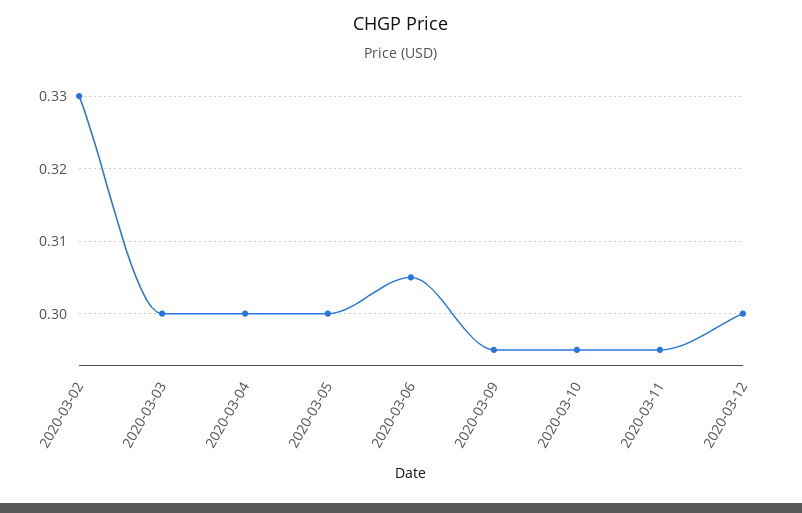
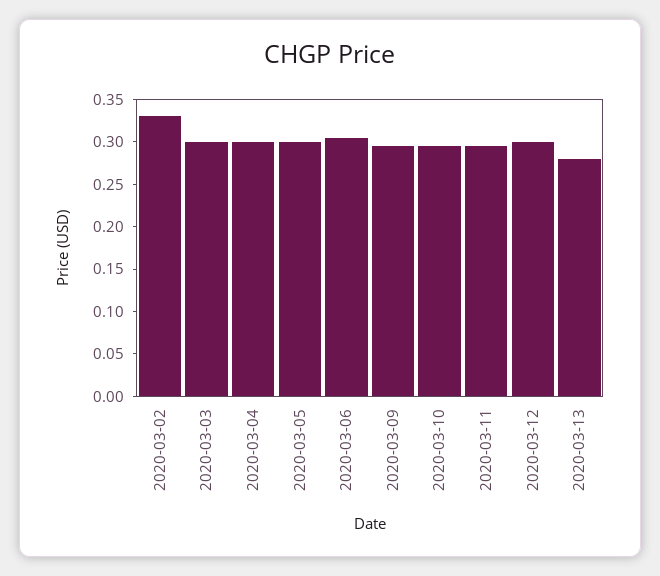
2020-03-13: none -> 0.28

